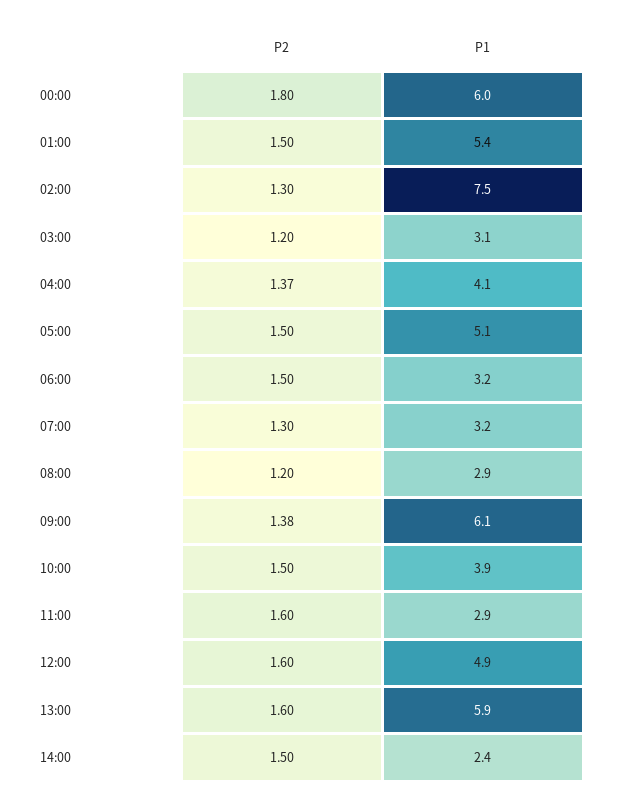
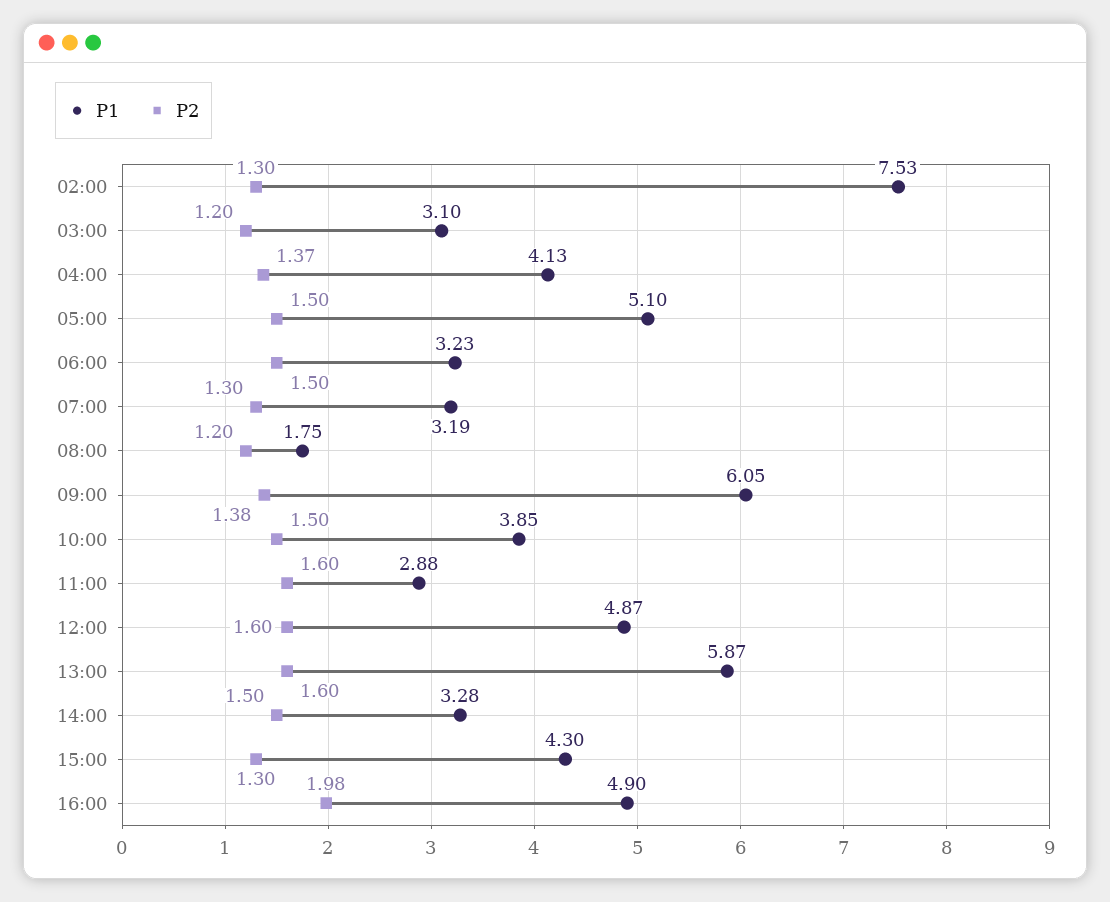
P2, 00:00: 1.8 -> none
P1, 00:00: 6 -> none
P2, 01:00: 1.5 -> none
P1, 01:00: 5.4 -> none
P1, 08:00: 2.9 -> 1.75
P1, 14:00: 2.4 -> 3.28
P1, 15:00: none -> 4.3
P2, 15:00: none -> 1.3
P1, 16:00: none -> 4.9
P2, 16:00: none -> 1.98

